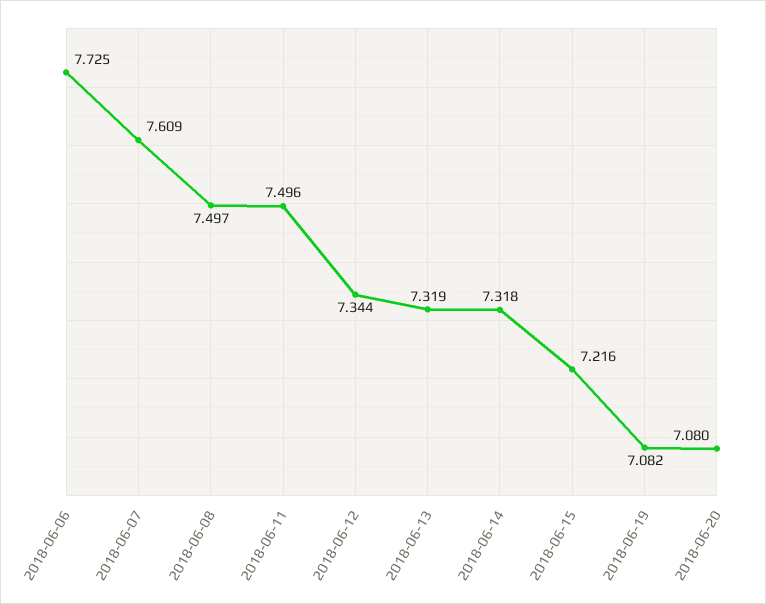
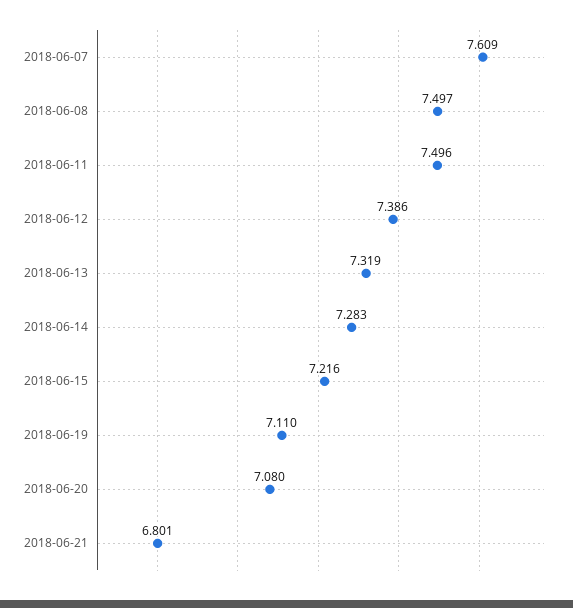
2018-06-06: 7.725 -> none
2018-06-12: 7.344 -> 7.386
2018-06-14: 7.318 -> 7.283
2018-06-19: 7.082 -> 7.11
2018-06-21: none -> 6.801

